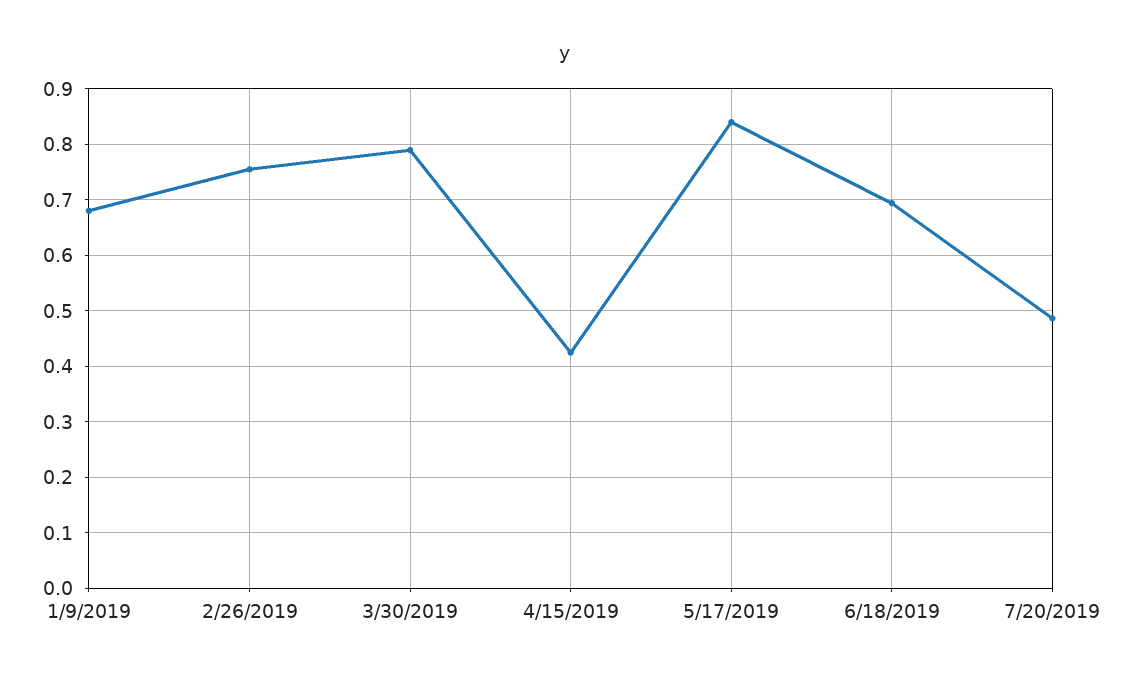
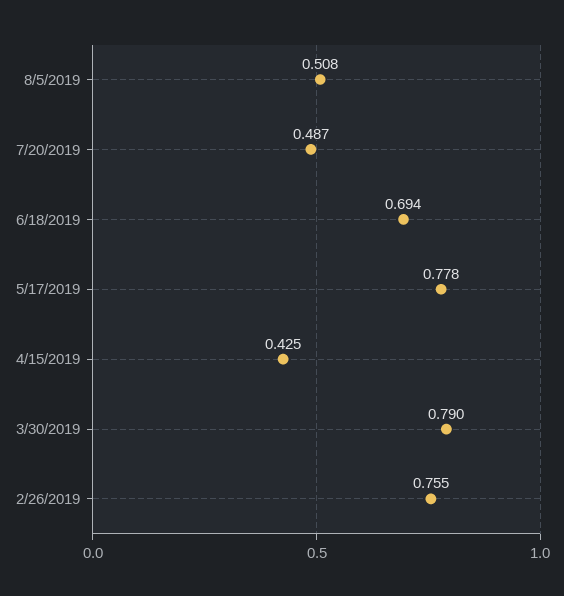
1/9/2019: 0.68 -> none
5/17/2019: 0.84 -> 0.778
8/5/2019: none -> 0.508

